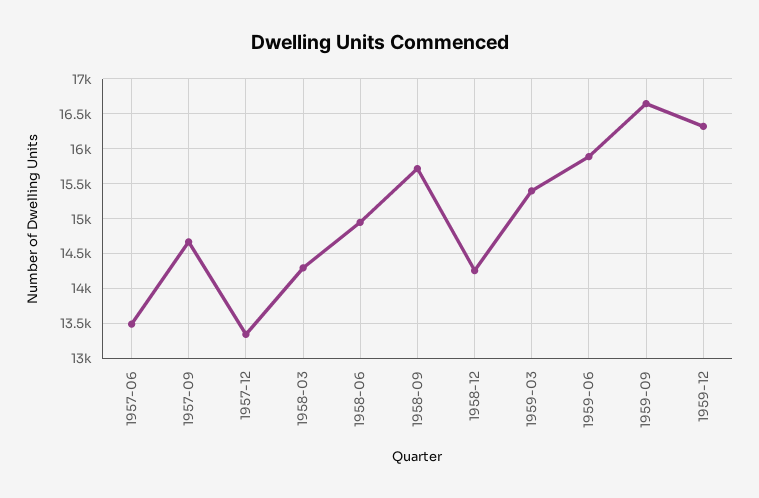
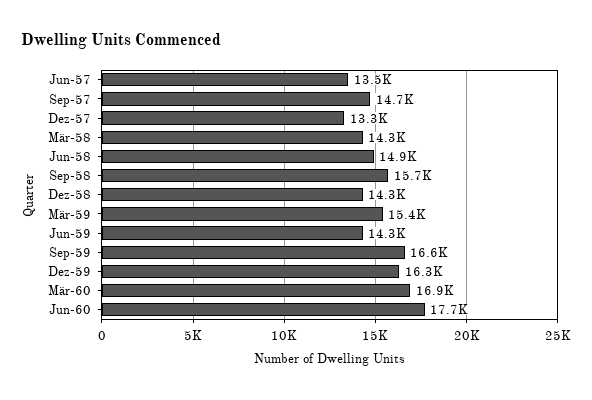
1959-06: 15900 -> 14300
Mär-60: none -> 16900
Jun-60: none -> 17700

